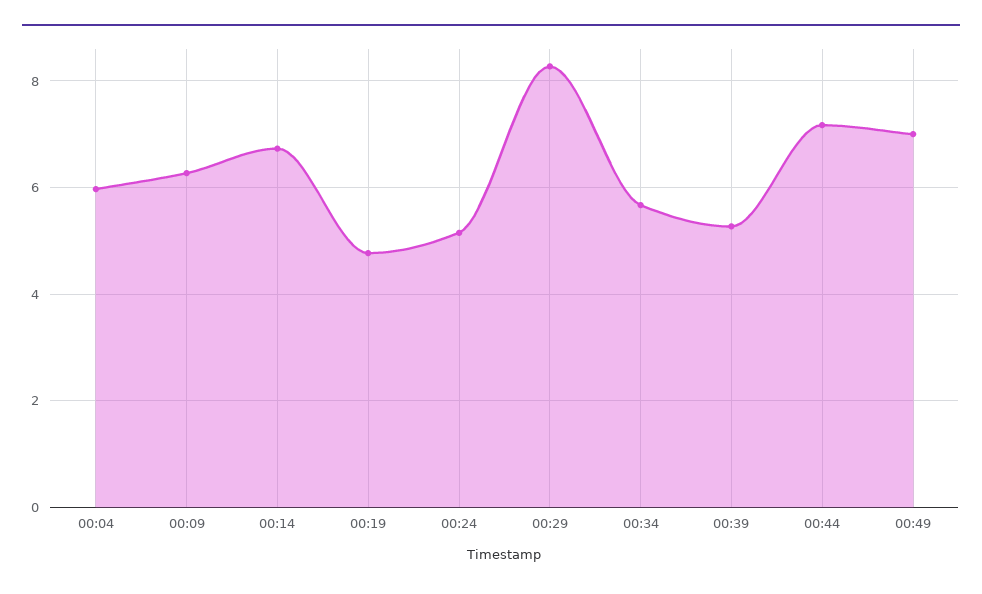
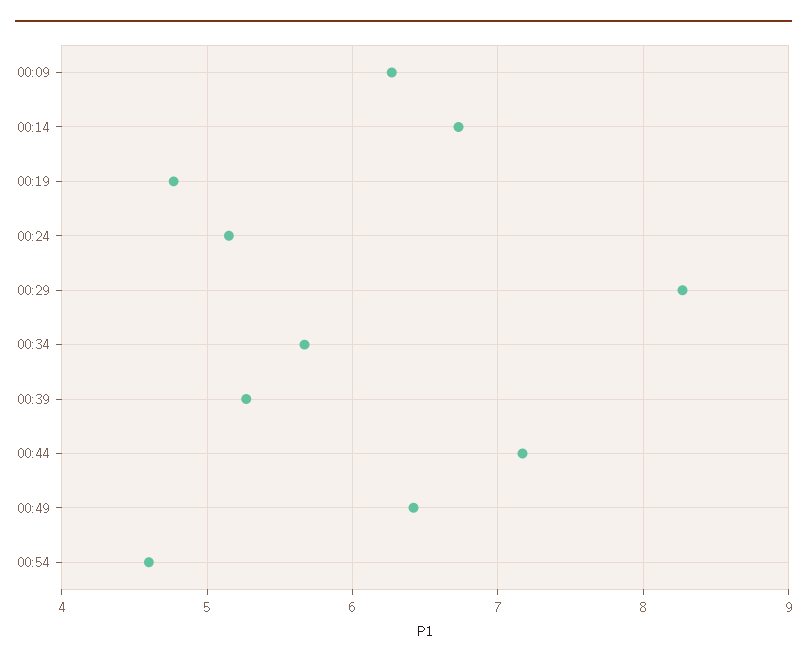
00:04: 6 -> none
00:49: 7 -> 6.4
00:54: none -> 4.6

